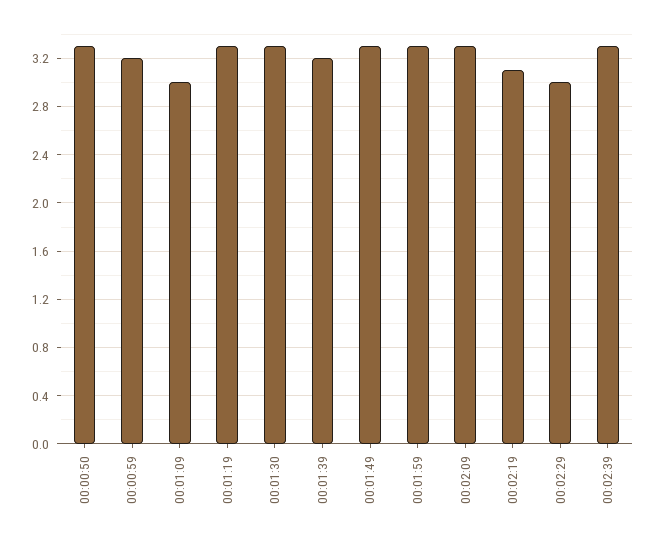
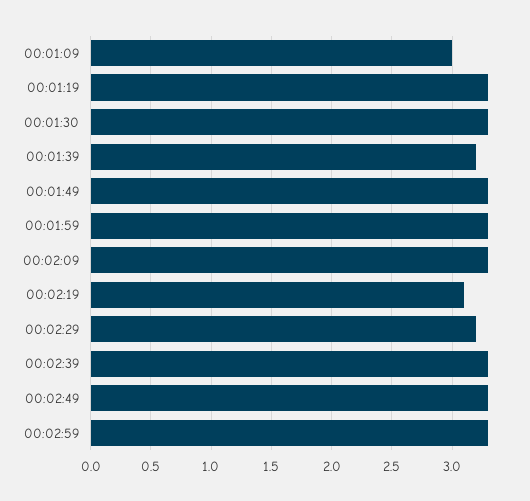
00:00:50: 3.3 -> none
00:00:59: 3.2 -> none
00:02:29: 3 -> 3.2
00:02:49: none -> 3.3
00:02:59: none -> 3.3

